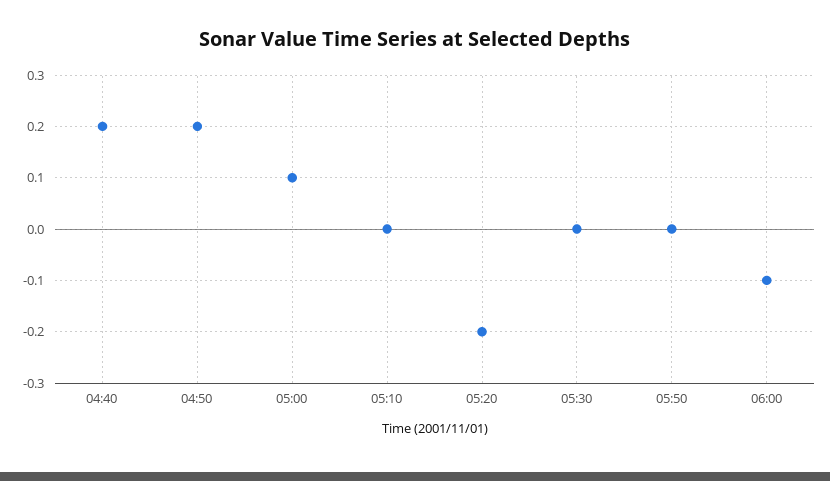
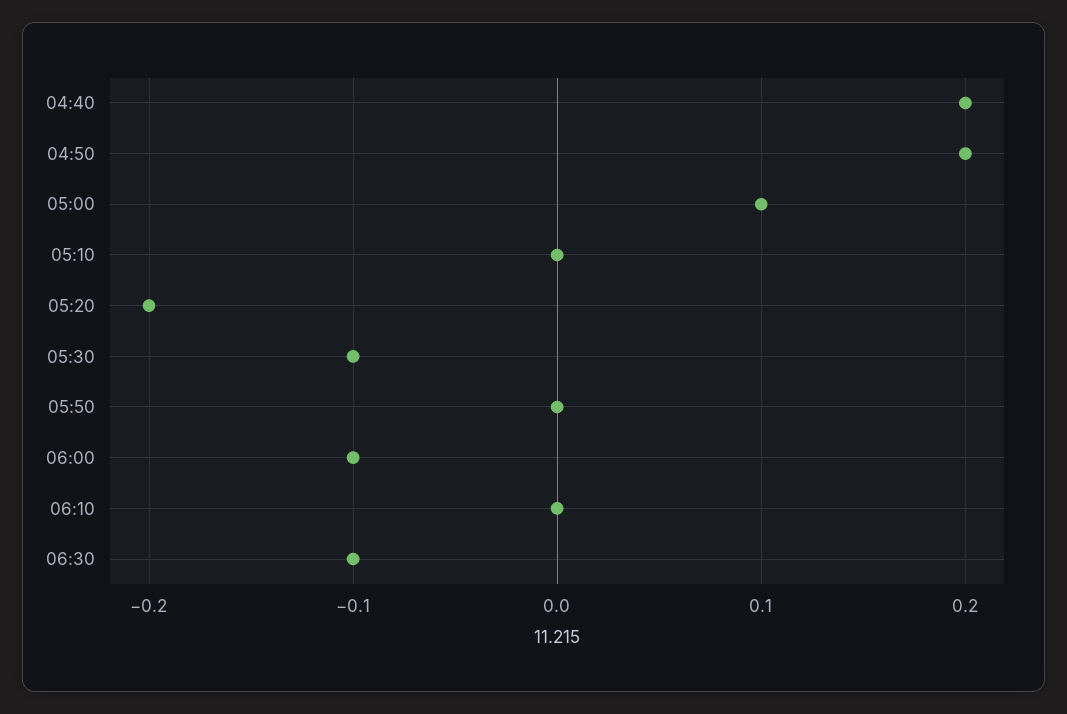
05:30: 0 -> -0.1
06:10: none -> 0
06:30: none -> -0.1

